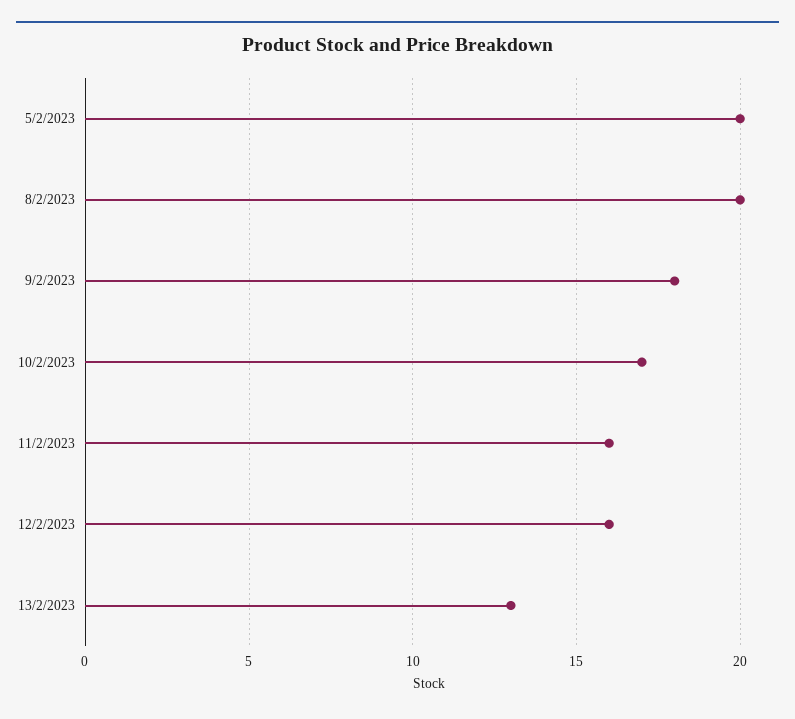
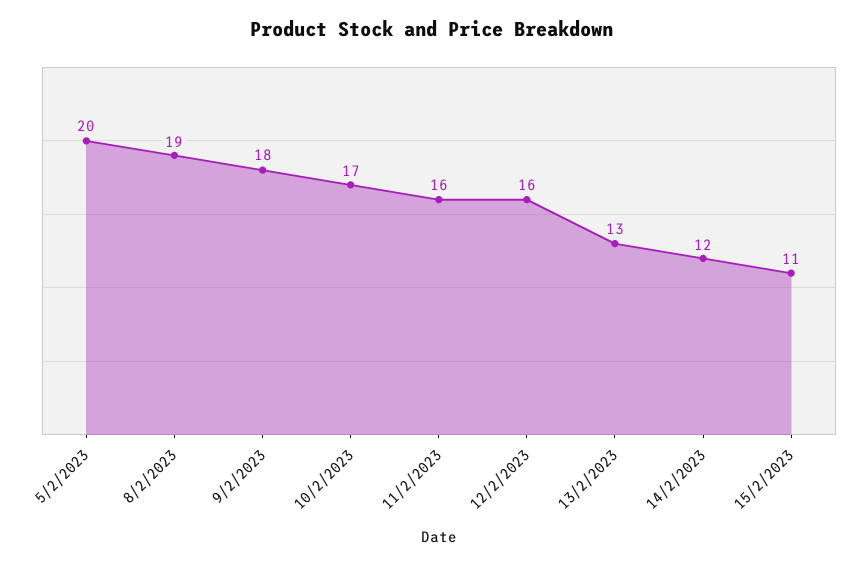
8/2/2023: 20 -> 19
14/2/2023: none -> 12
15/2/2023: none -> 11

